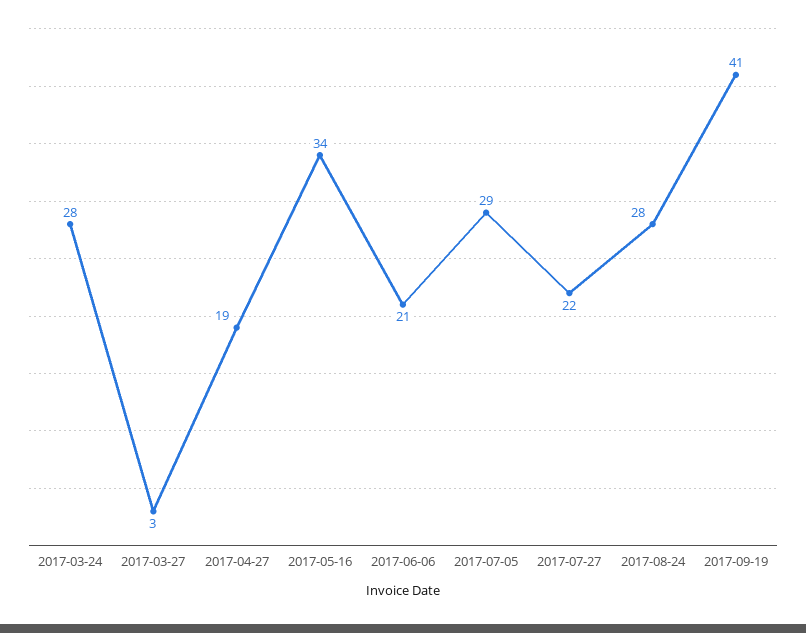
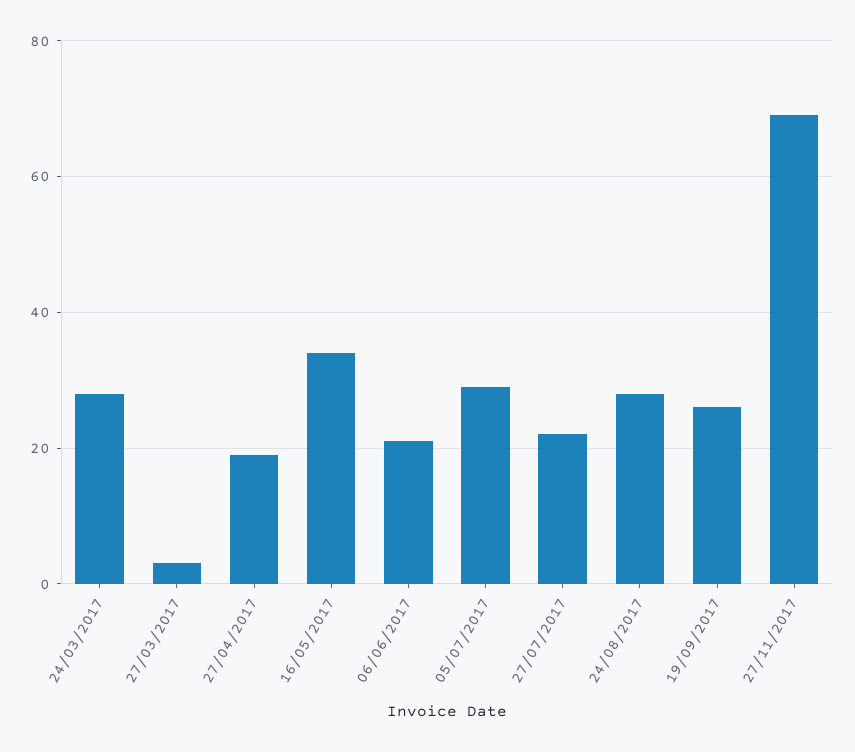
2017-09-19: 41 -> 25
27/11/2017: none -> 70

